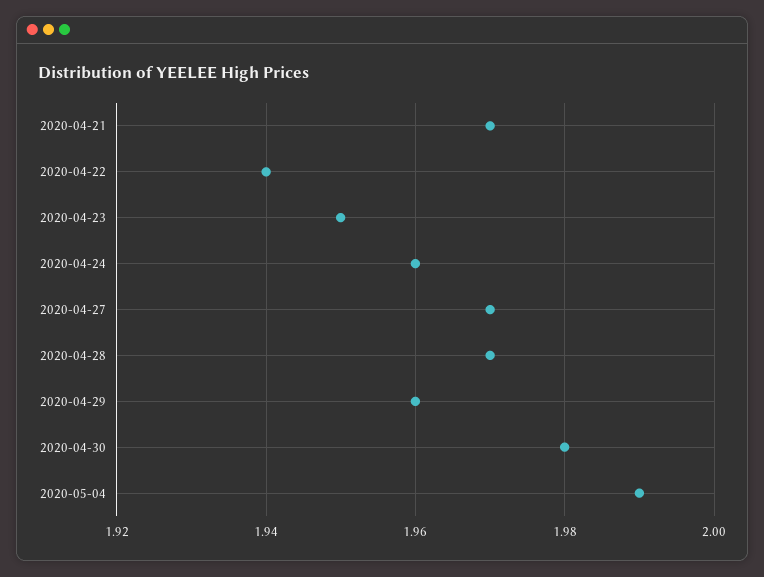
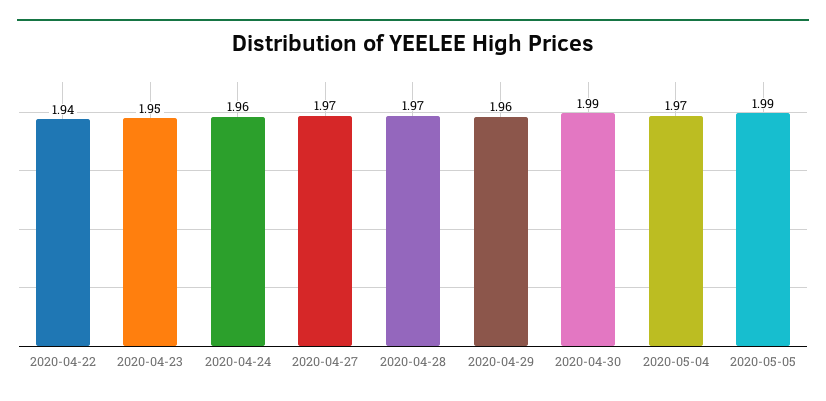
2020-04-21: 1.97 -> none
2020-04-30: 1.98 -> 1.99
2020-05-04: 1.99 -> 1.97
2020-05-05: none -> 1.99

